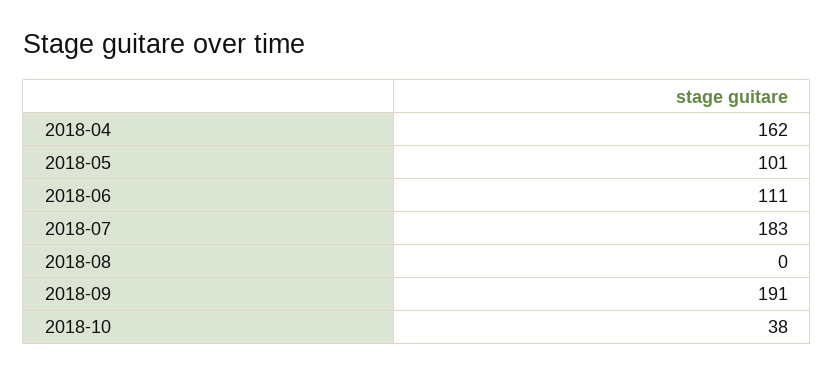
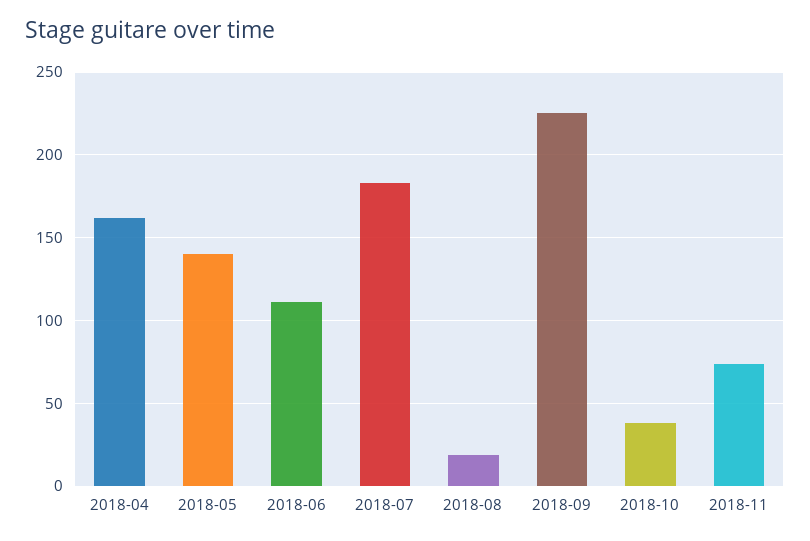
2018-05: 101 -> 140
2018-08: 0 -> 20
2018-09: 191 -> 225
2018-11: none -> 75

